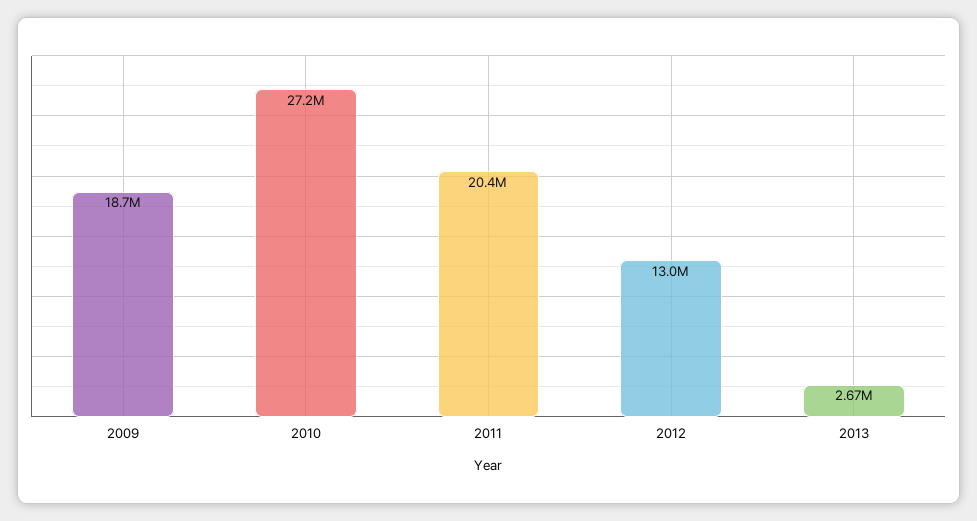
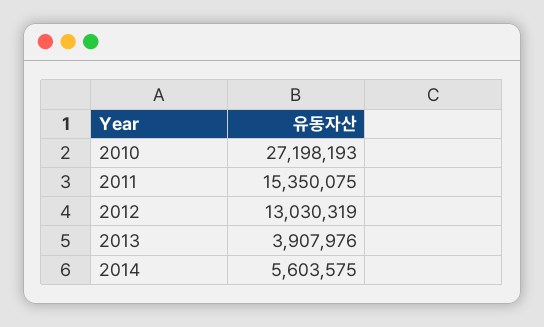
2009: 18700000 -> none
2011: 20400000 -> 15350075
2013: 2670000 -> 3907976
2014: none -> 5603575

